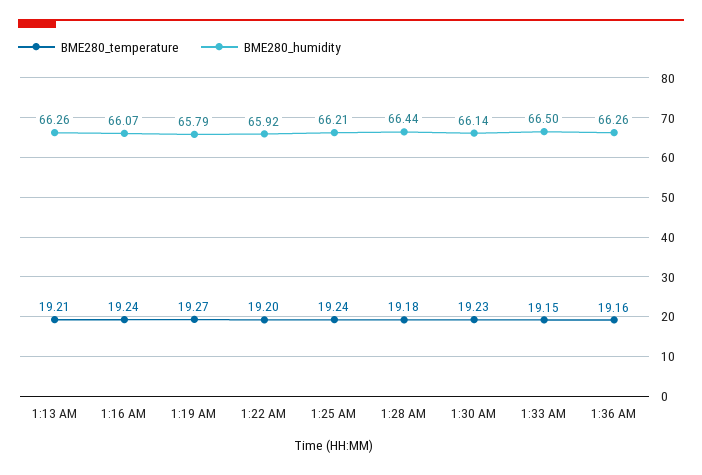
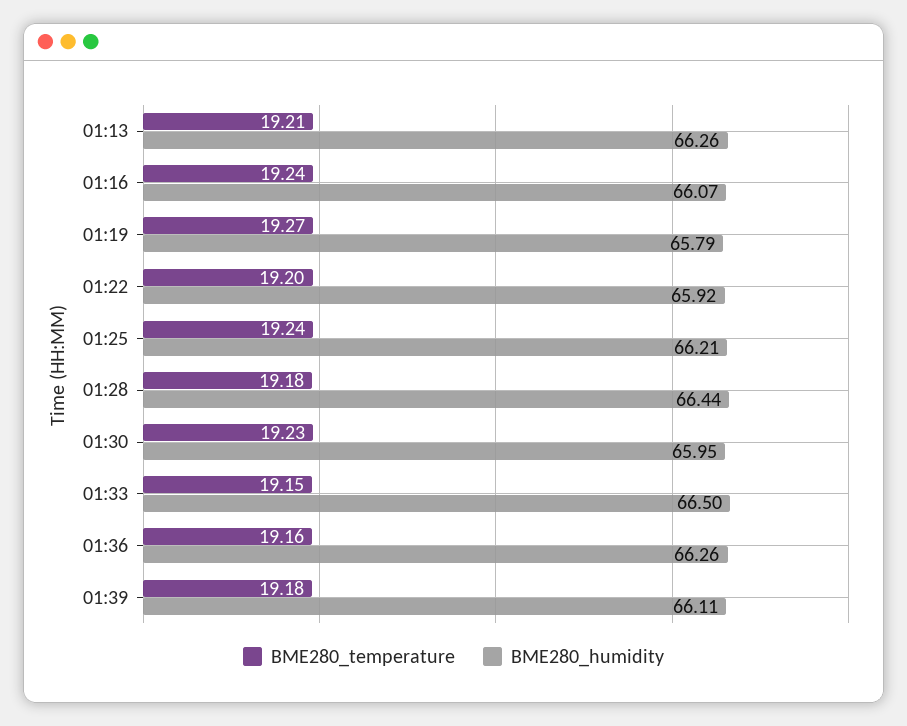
BME280_humidity, 1:30 AM: 66.14 -> 65.95
BME280_temperature, 01:39: none -> 19.18
BME280_humidity, 01:39: none -> 66.11

